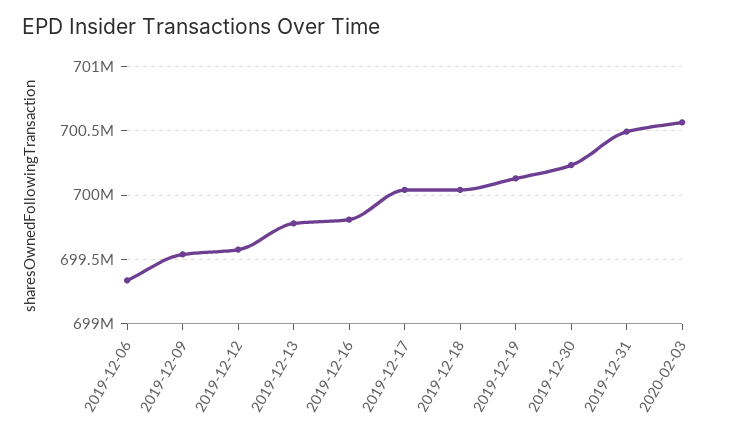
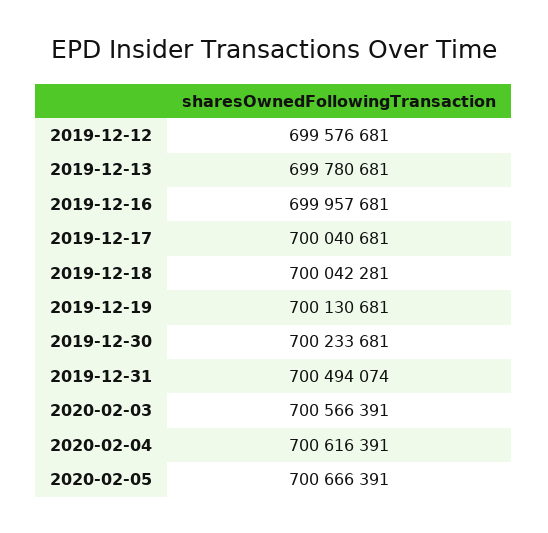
2019-12-06: 699350000 -> none
2019-12-09: 699550000 -> none
2019-12-16: 699800000 -> 699957681
2020-02-04: none -> 700616391
2020-02-05: none -> 700666391

